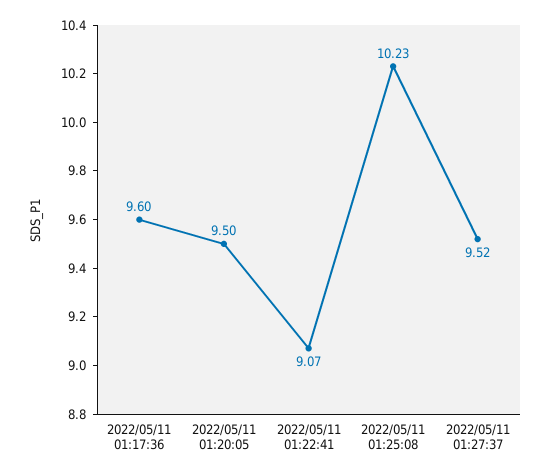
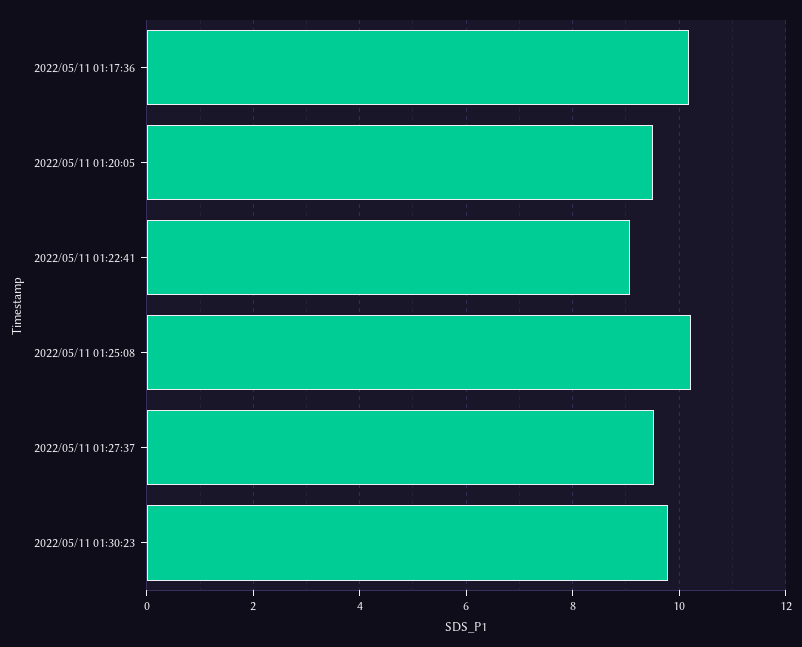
2022/05/11 01:17:36: 9.6 -> 10.2
2022/05/11 01:30:23: none -> 9.8

